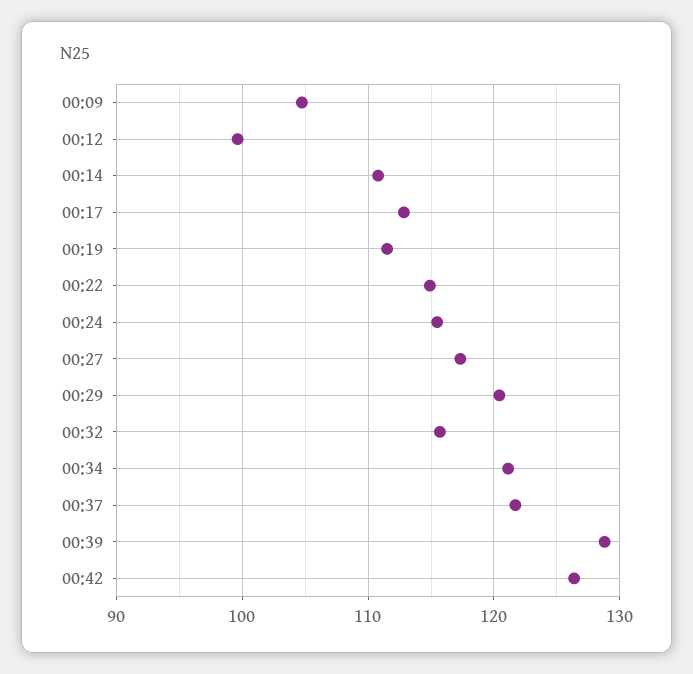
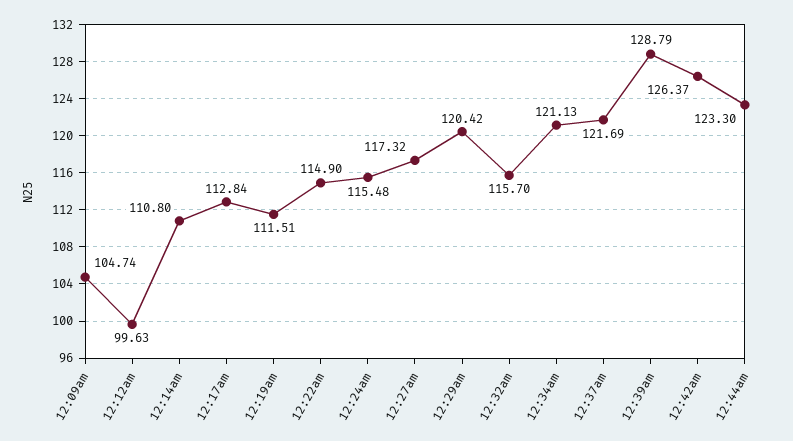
12:44am: none -> 123.3

